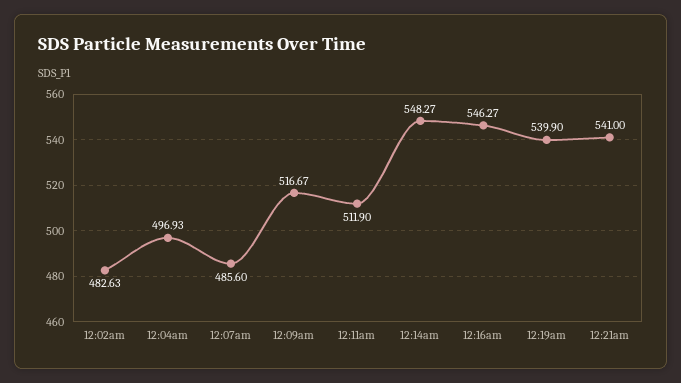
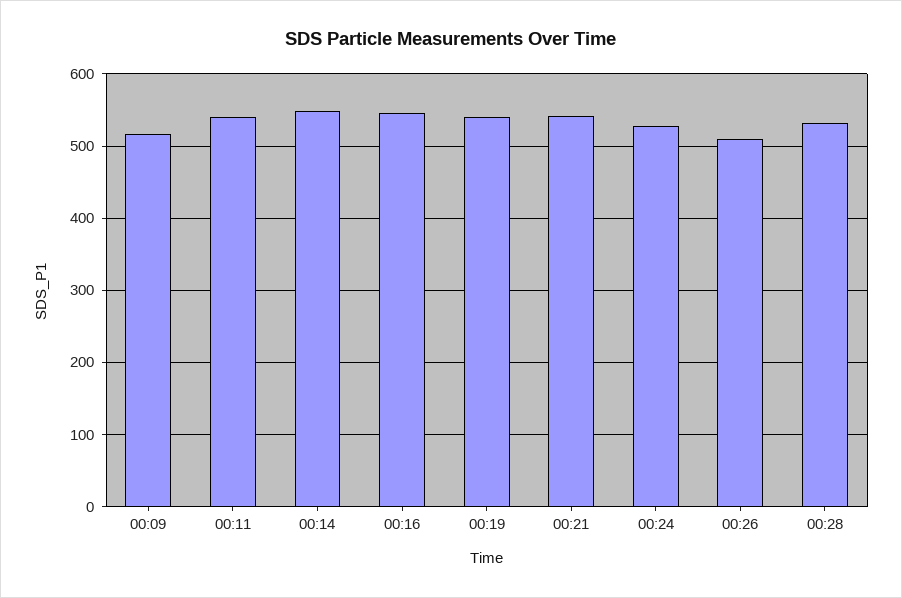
12:02am: 482.63 -> none
12:04am: 496.93 -> none
12:07am: 485.6 -> none
12:11am: 511.9 -> 540
00:24: none -> 530
00:26: none -> 510
00:28: none -> 530

